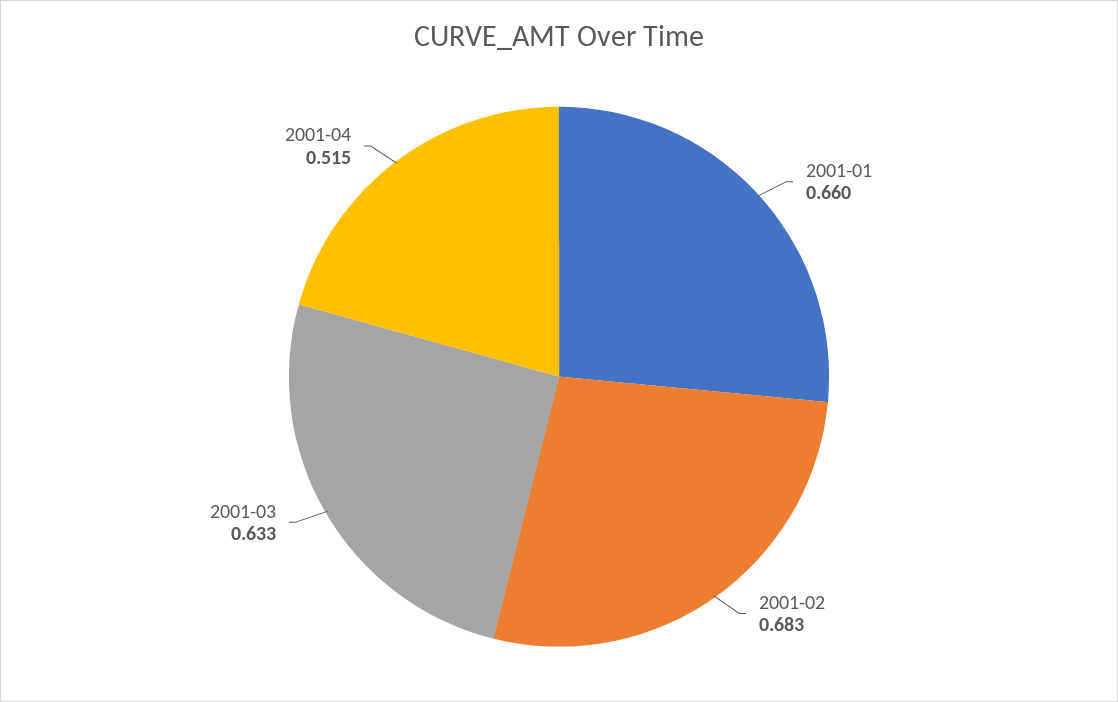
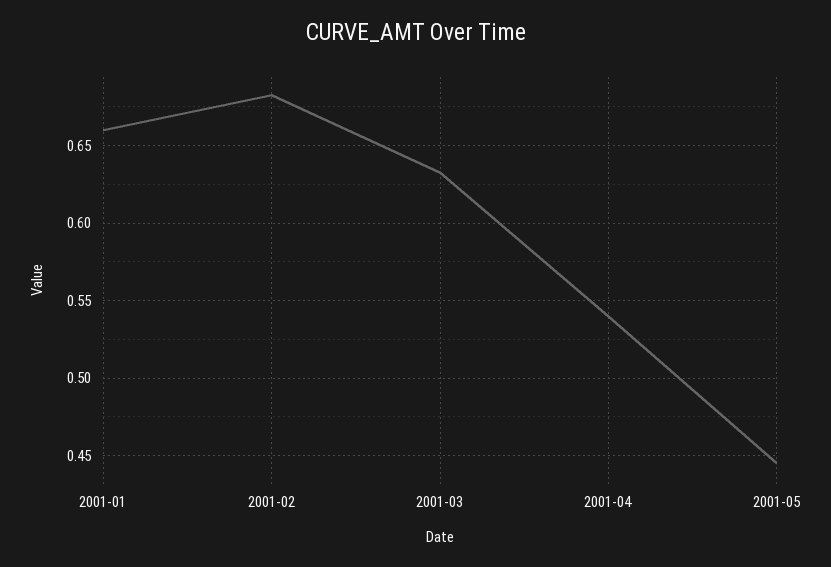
2001-04: 0.515 -> 0.54
2001-05: none -> 0.445

